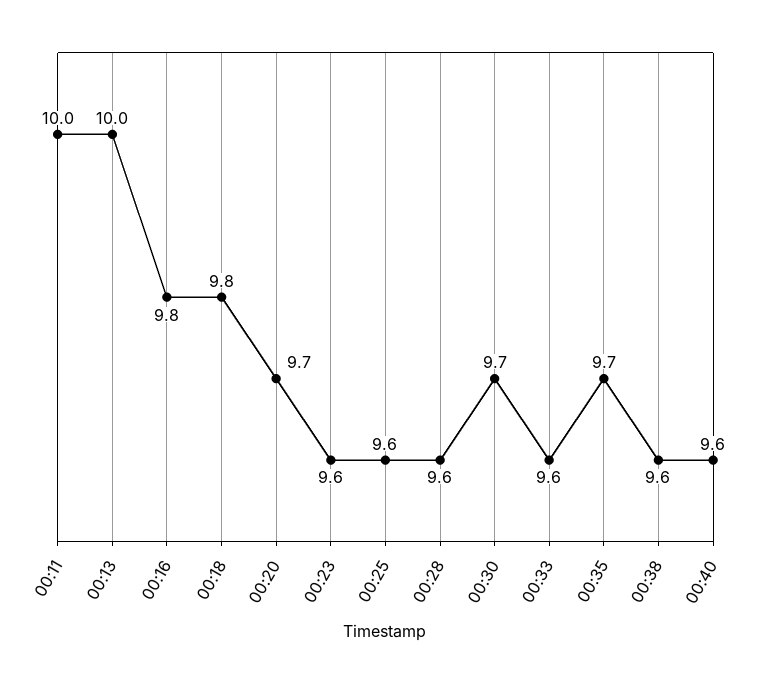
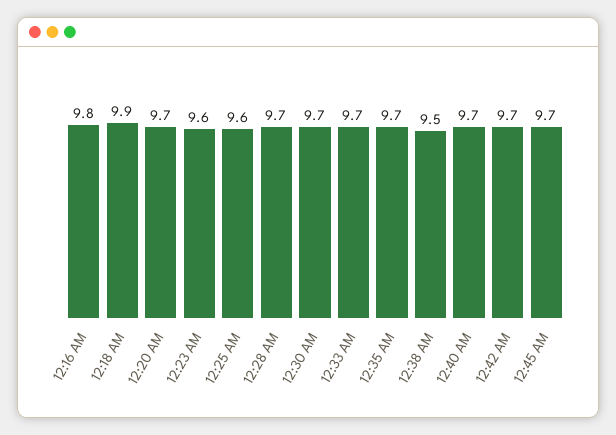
00:11: 10 -> none
00:13: 10 -> none
00:18: 9.8 -> 9.9
00:28: 9.6 -> 9.7
00:33: 9.6 -> 9.7
00:38: 9.6 -> 9.5
00:40: 9.6 -> 9.7
12:42 AM: none -> 9.7
12:45 AM: none -> 9.7

